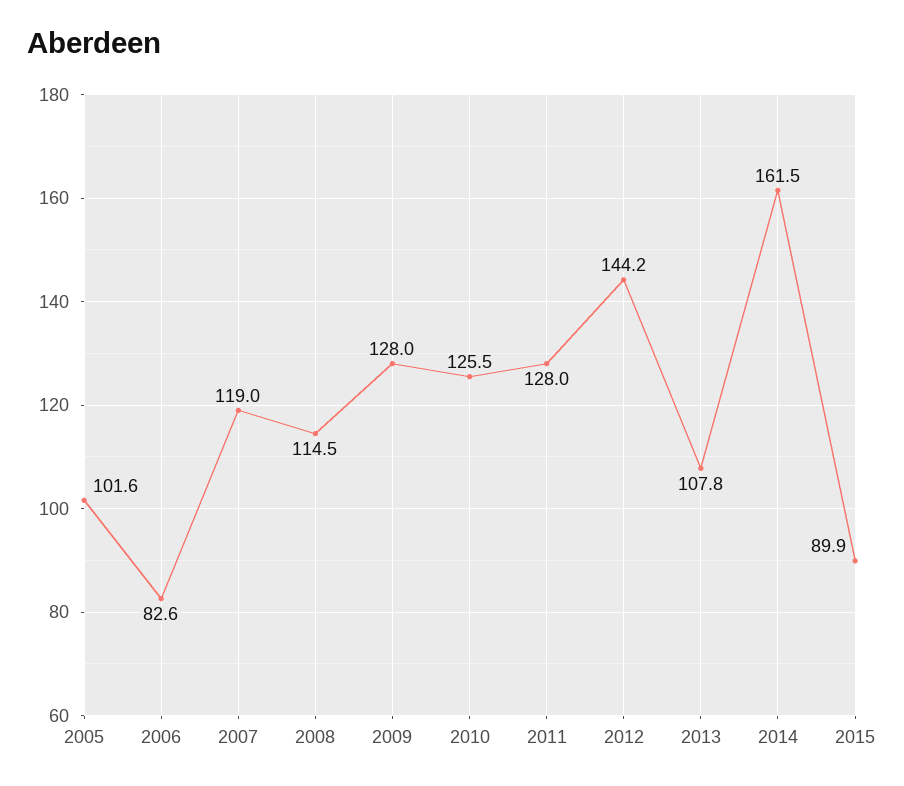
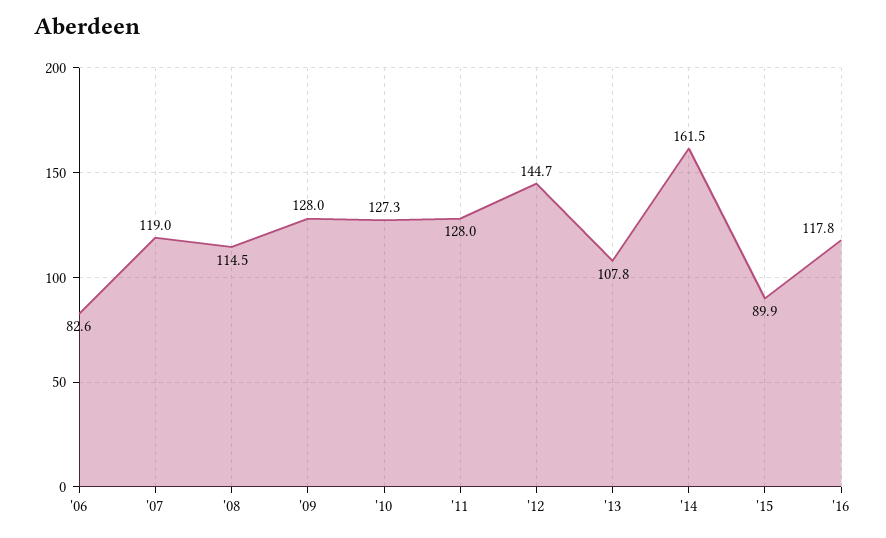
2005: 101.6 -> none
2010: 125.5 -> 127.3
2012: 144.2 -> 144.7
'16: none -> 117.8

